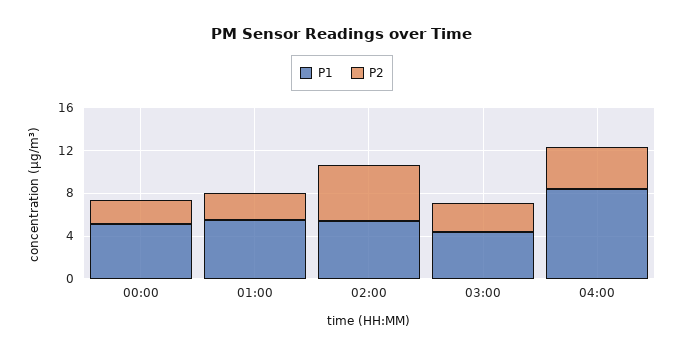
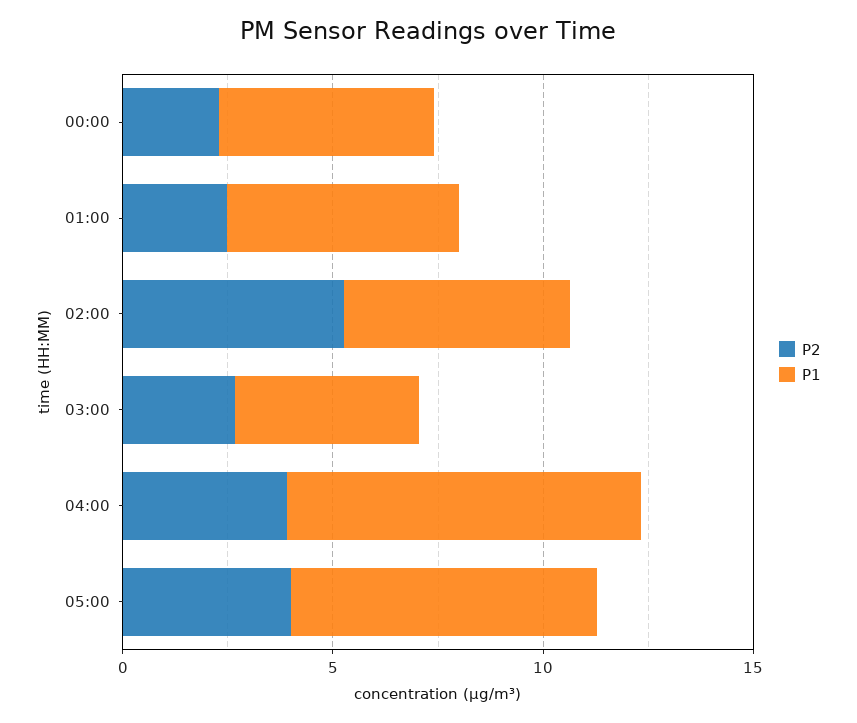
P2, 05:00: none -> 4
P1, 05:00: none -> 7

